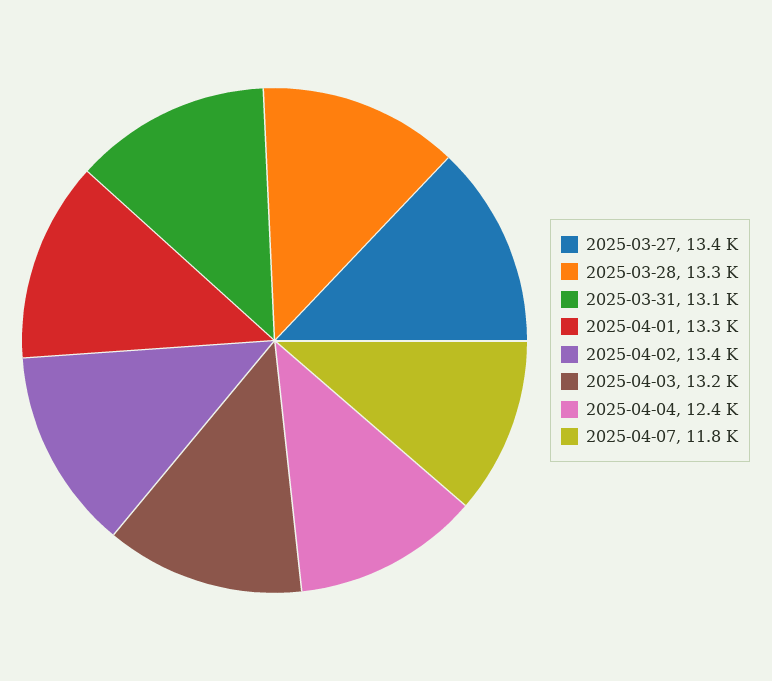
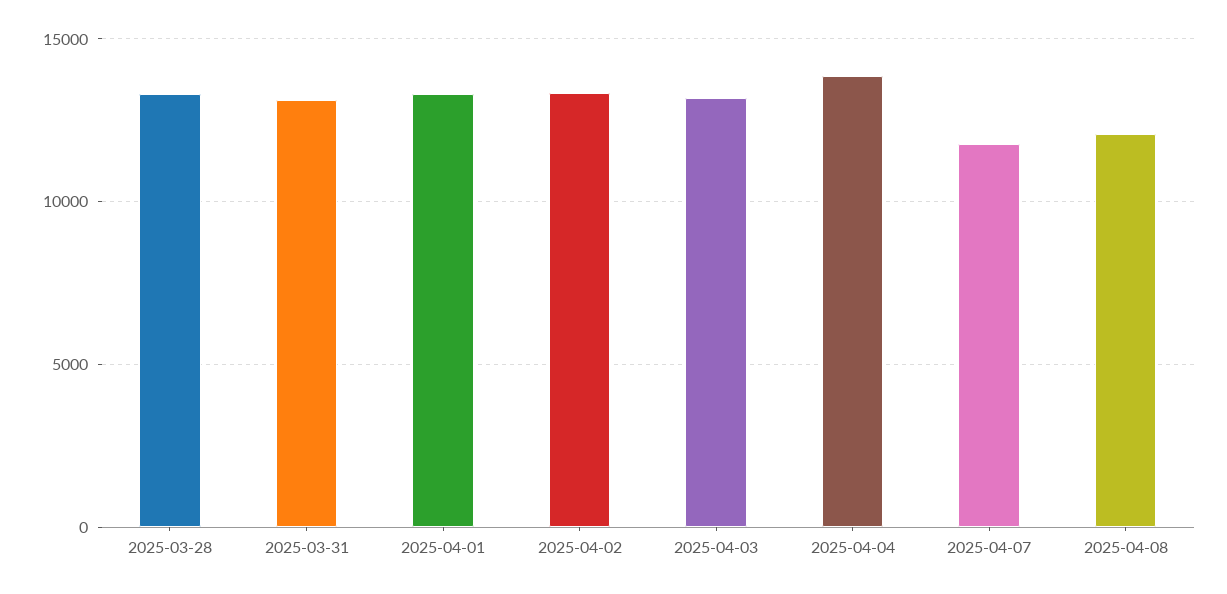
2025-03-27: 13400 -> none
2025-04-04: 12400 -> 14000
2025-04-08: none -> 12000

